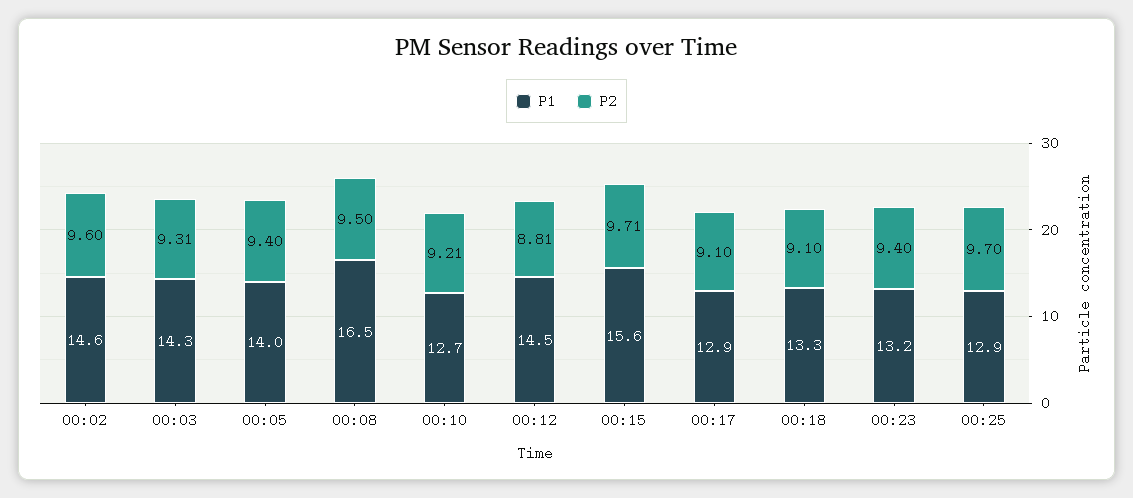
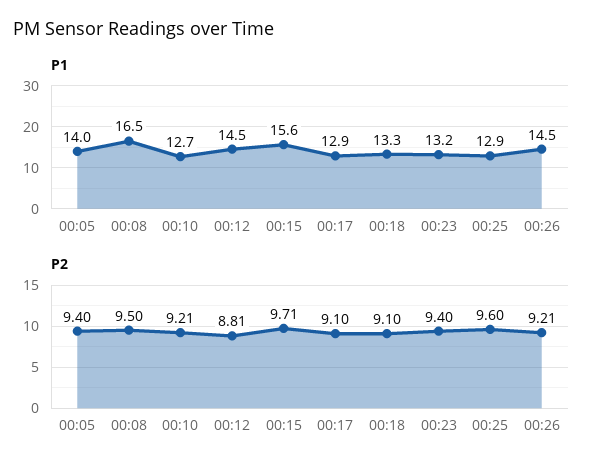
P1, 00:02: 14.6 -> none
P2, 00:02: 9.6 -> none
P1, 00:03: 14.3 -> none
P2, 00:03: 9.31 -> none
P2, 00:25: 9.7 -> 9.6
P1, 00:26: none -> 14.5
P2, 00:26: none -> 9.21

